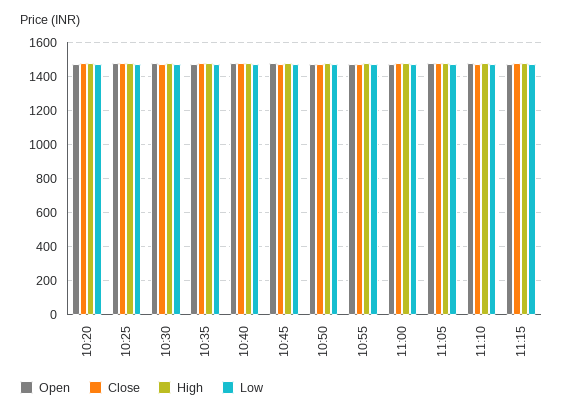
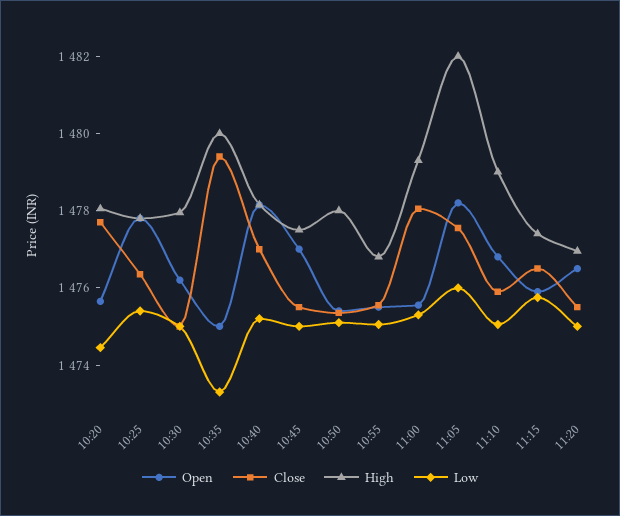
Open, 11:20: none -> 1476.5
Close, 11:20: none -> 1475.5
High, 11:20: none -> 1477
Low, 11:20: none -> 1475

